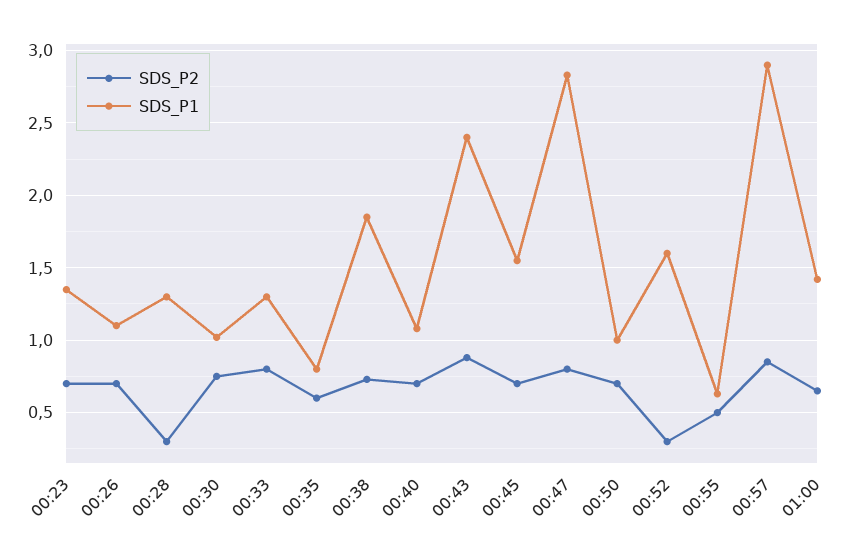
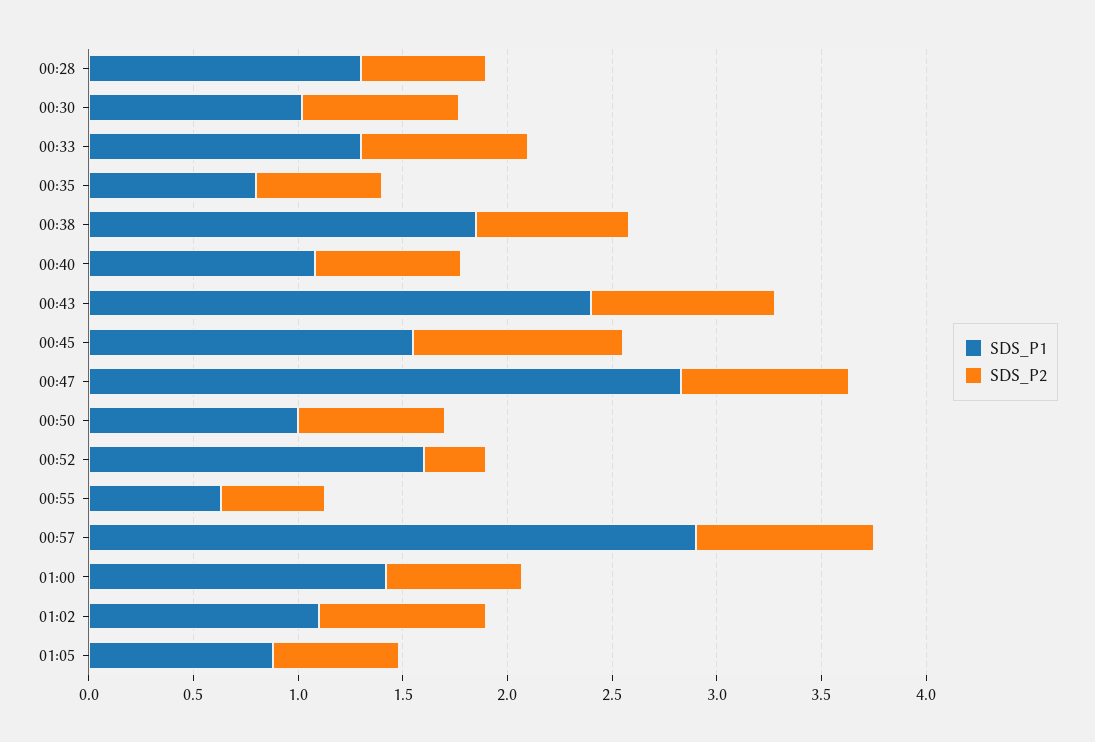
SDS_P2, 00:23: 0.7 -> none
SDS_P1, 00:23: 1.35 -> none
SDS_P2, 00:26: 0.7 -> none
SDS_P1, 00:26: 1.1 -> none
SDS_P2, 00:28: 0.3 -> 0.6
SDS_P2, 00:45: 0.7 -> 1
SDS_P1, 01:02: none -> 1.1
SDS_P2, 01:02: none -> 0.8
SDS_P1, 01:05: none -> 0.9
SDS_P2, 01:05: none -> 0.6

